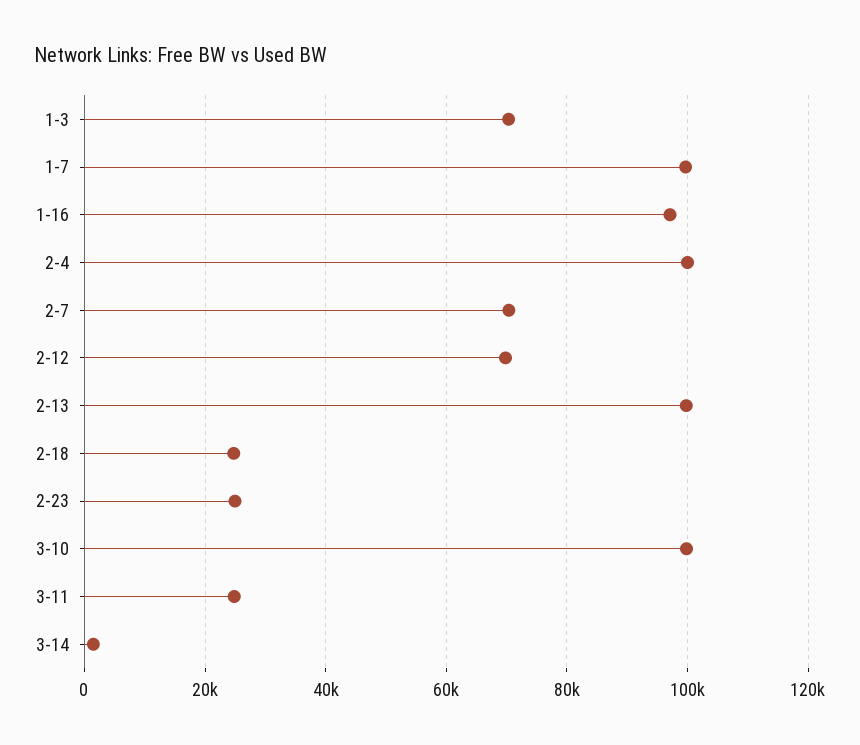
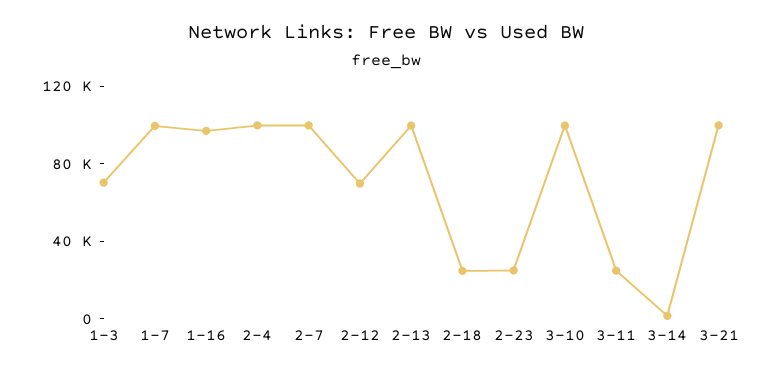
2-7: 70000 -> 100000
3-21: none -> 100000

